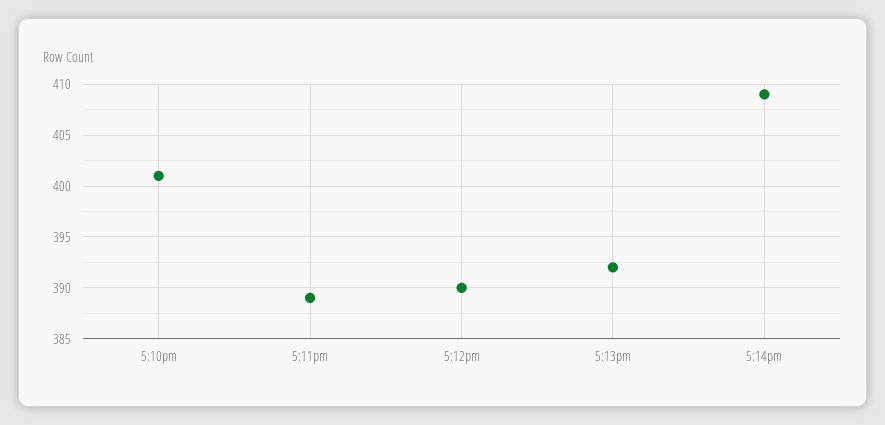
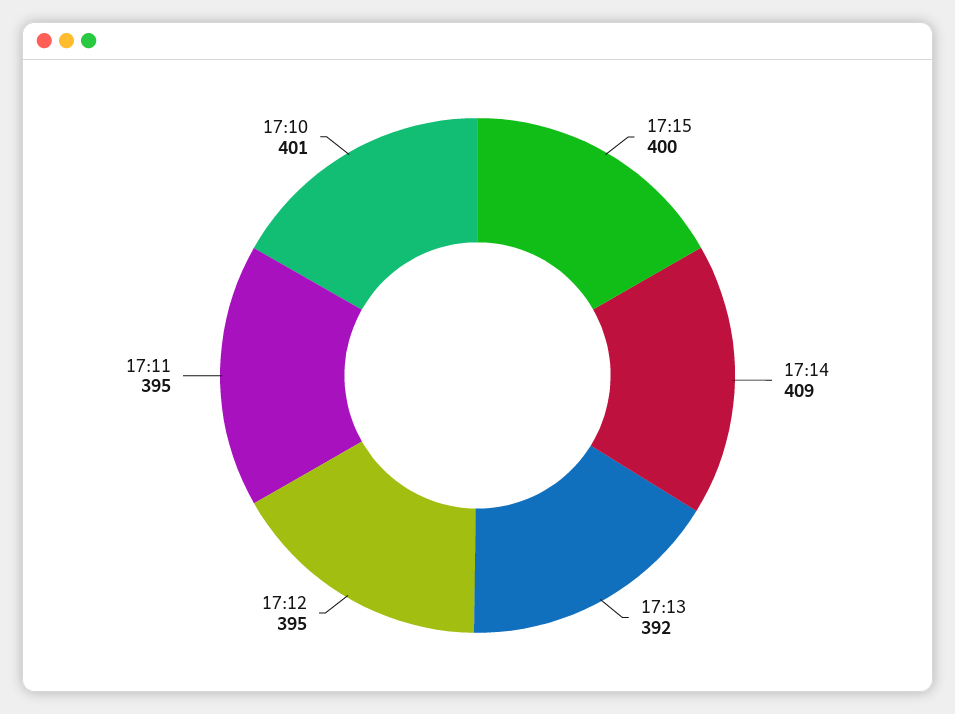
5:11pm: 389 -> 395
5:12pm: 390 -> 395
17:15: none -> 400

